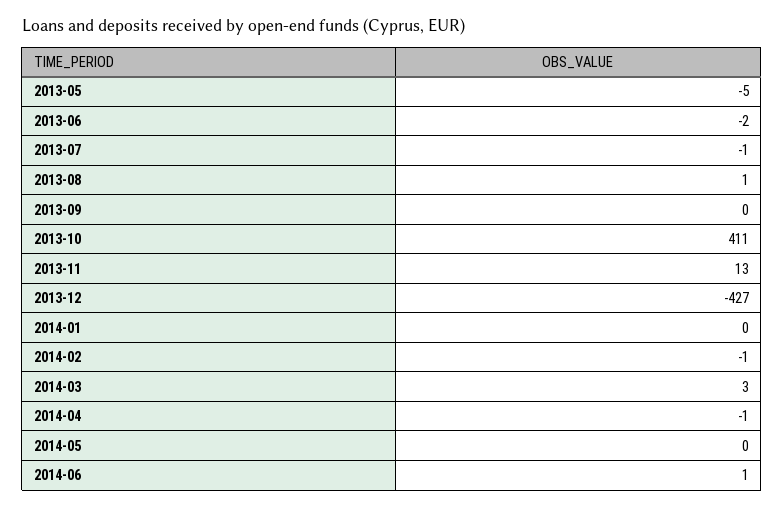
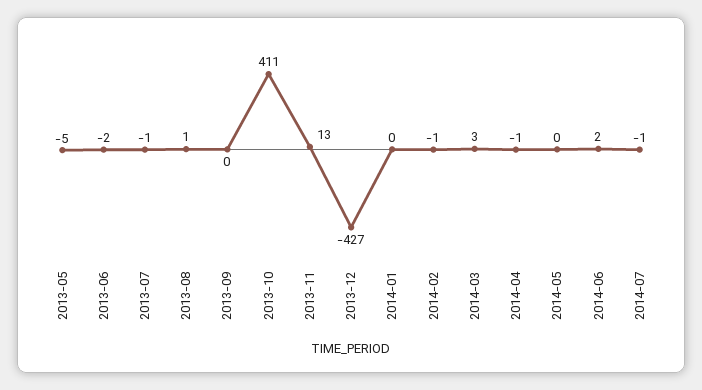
2014-06: 1 -> 2
2014-07: none -> -1

